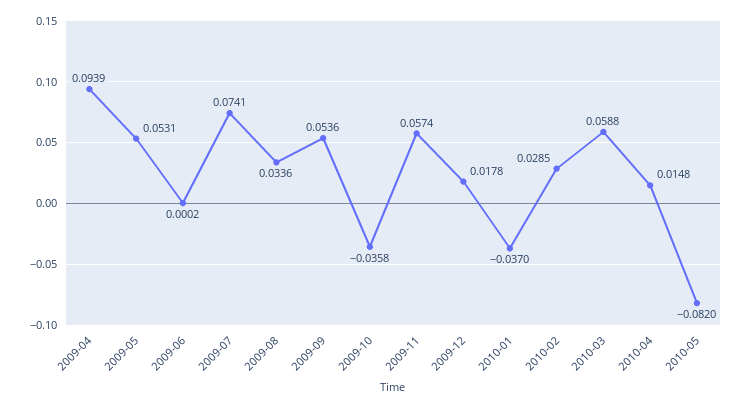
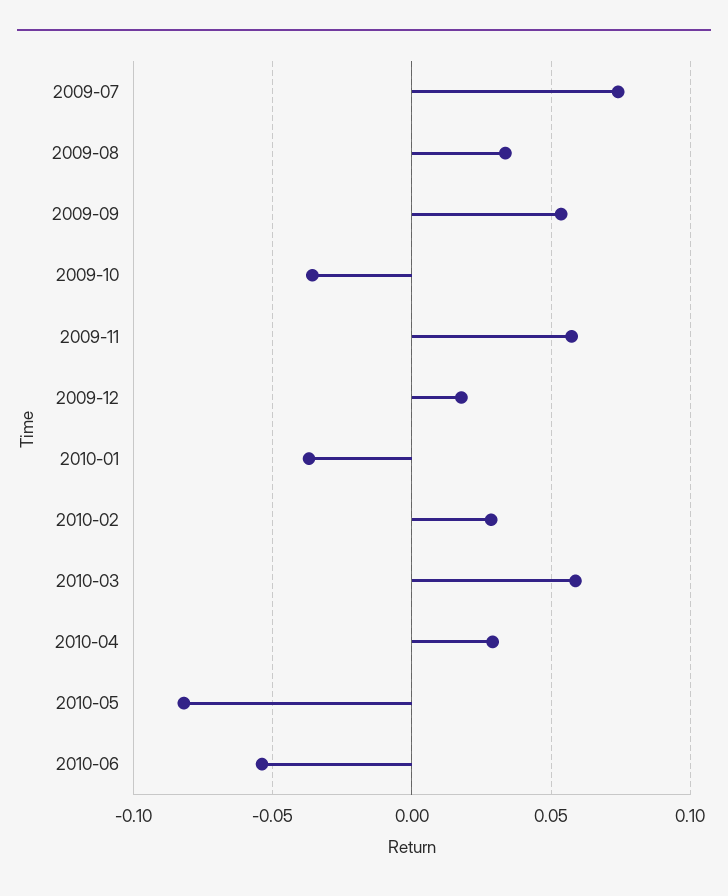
2009-04: 0.0939 -> none
2009-05: 0.0531 -> none
2009-06: 0.0002 -> none
2010-04: 0.0148 -> 0.03
2010-06: none -> -0.055

